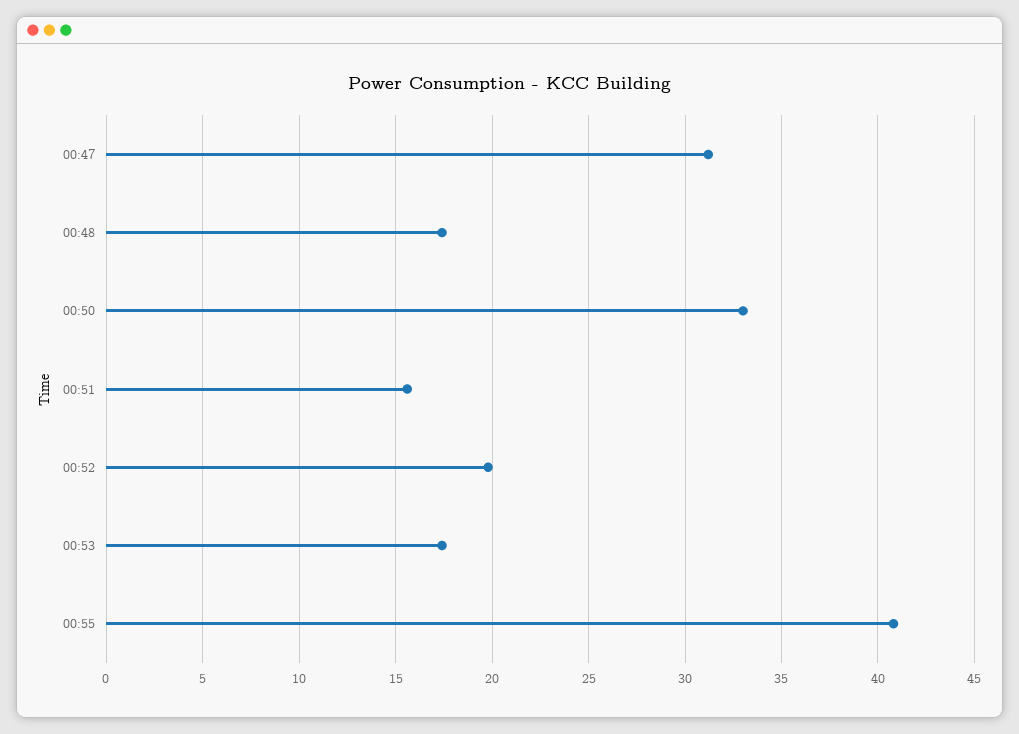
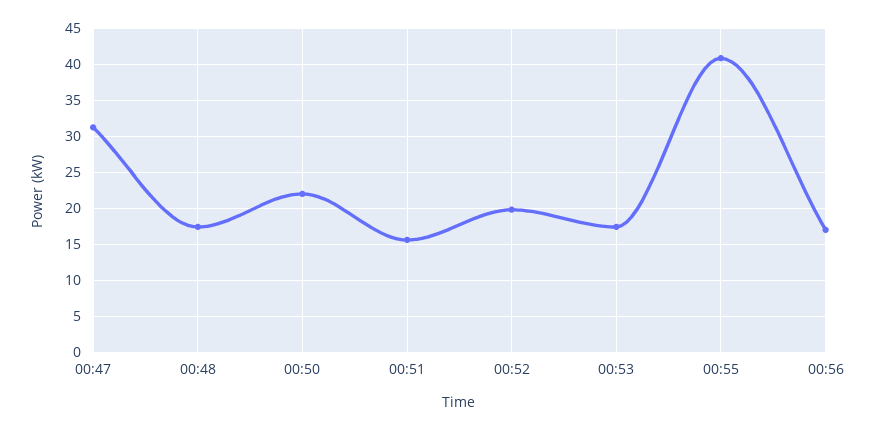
00:50: 33 -> 22
00:56: none -> 17

